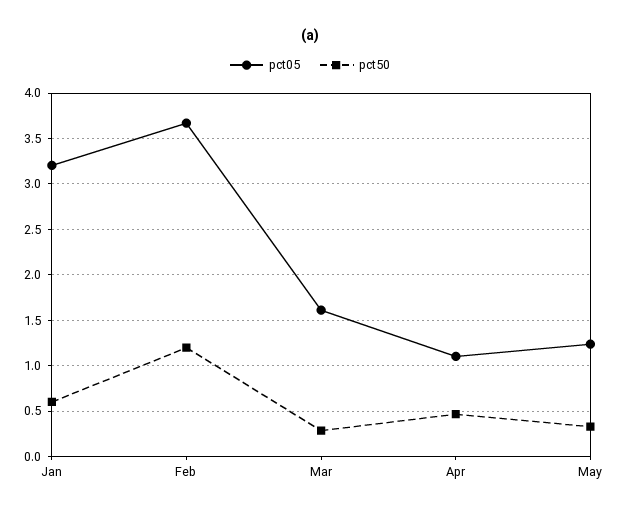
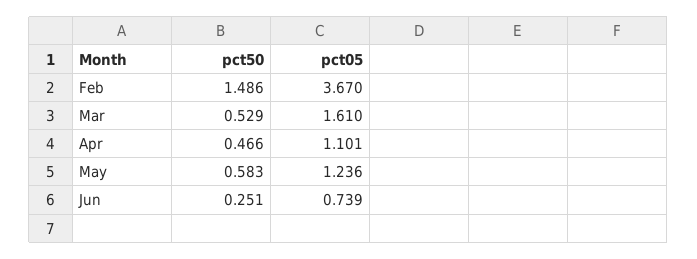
pct05, Jan: 3.2 -> none
pct50, Jan: 0.6 -> none
pct50, Feb: 1.2 -> 1.486
pct50, Mar: 0.3 -> 0.529
pct50, May: 0.3 -> 0.583
pct50, Jun: none -> 0.251
pct05, Jun: none -> 0.739

